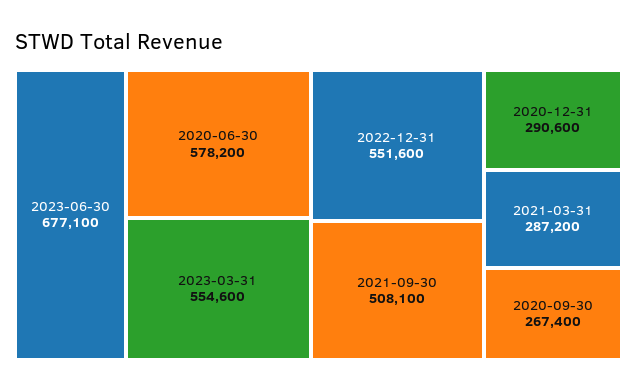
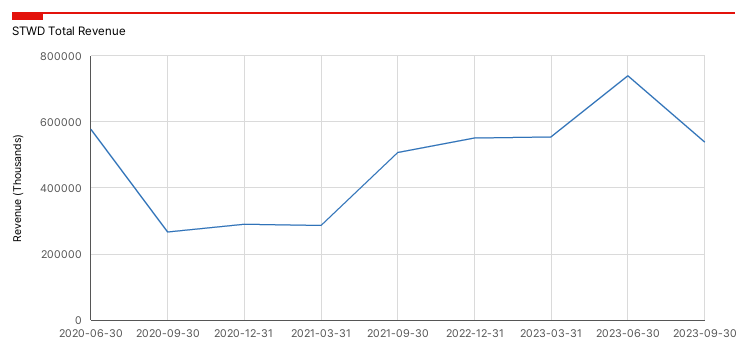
2023-06-30: 677100 -> 740000
2023-09-30: none -> 540000

